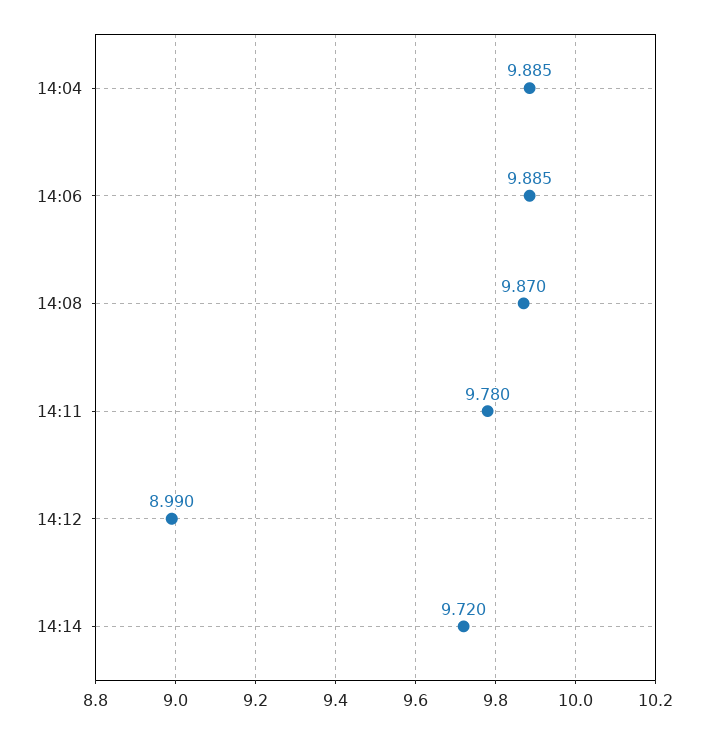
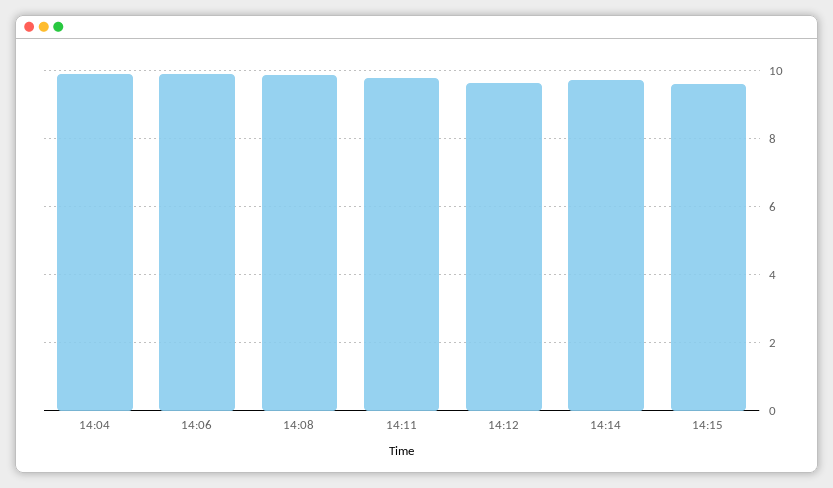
14:12: 8.99 -> 9.6
14:15: none -> 9.6

